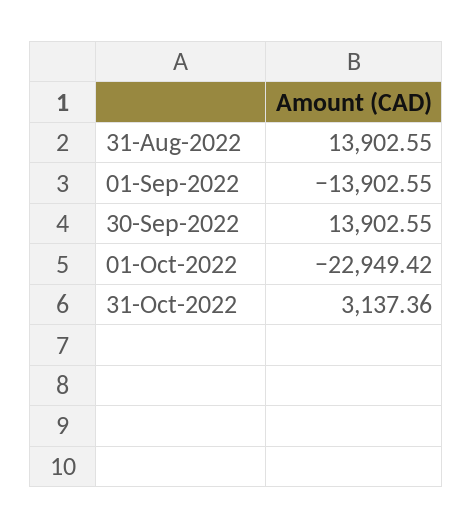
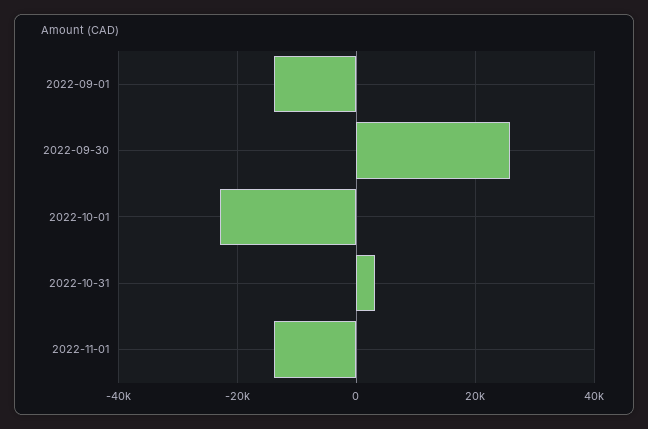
31-Aug-2022: 13902.55 -> none
30-Sep-2022: 13902.55 -> 26000
2022-11-01: none -> -14000

